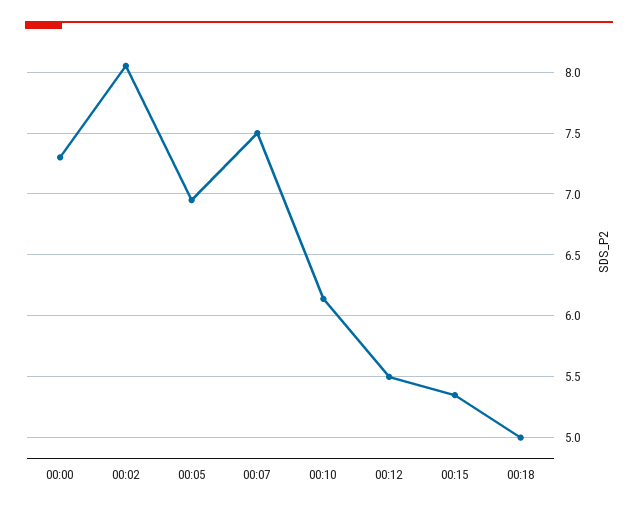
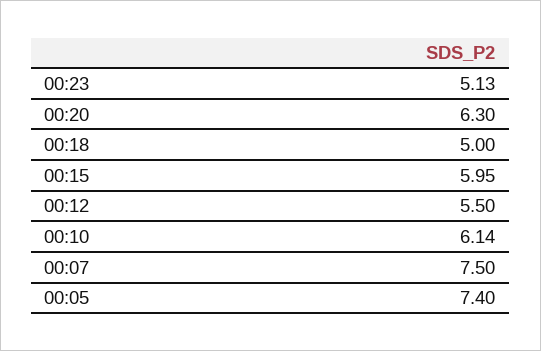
00:00: 7.3 -> none
00:02: 8.05 -> none
00:05: 6.95 -> 7.4
00:15: 5.35 -> 5.95
00:23: none -> 5.13
00:20: none -> 6.3

